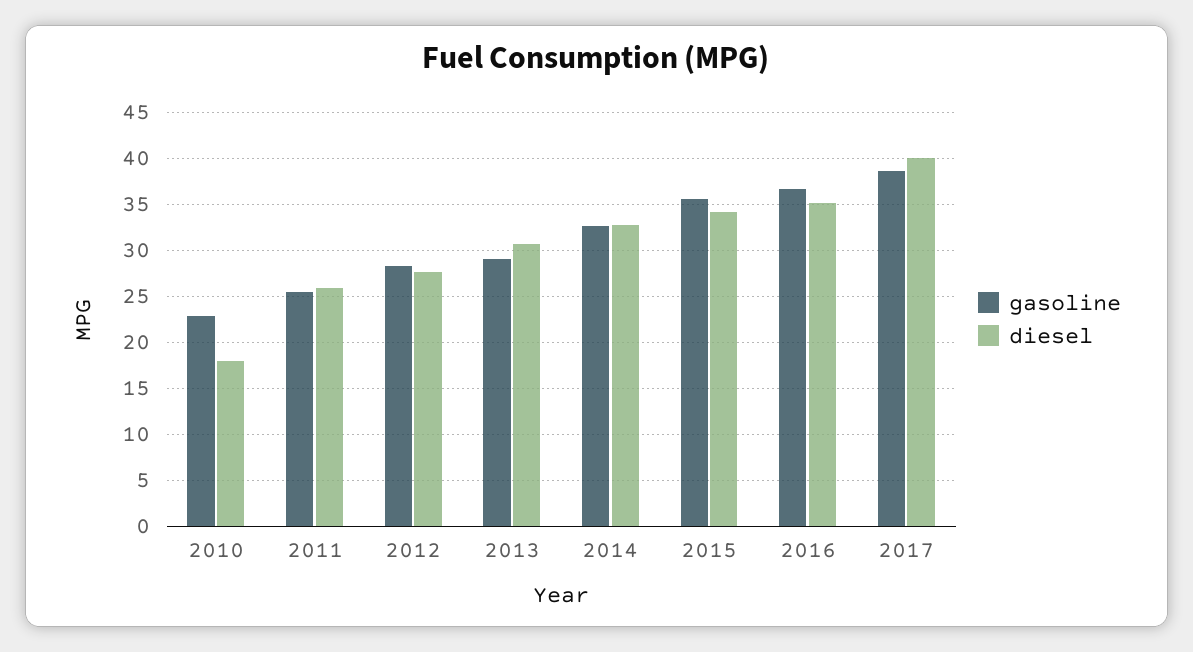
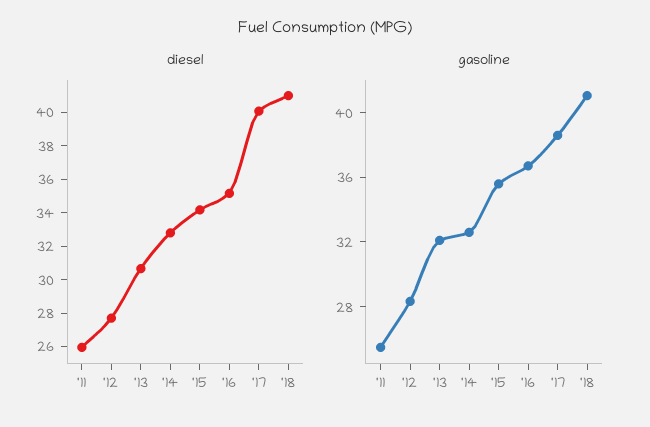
gasoline, 2010: 23 -> none
diesel, 2010: 18 -> none
gasoline, 2013: 29 -> 32
diesel, '18: none -> 41
gasoline, '18: none -> 41

